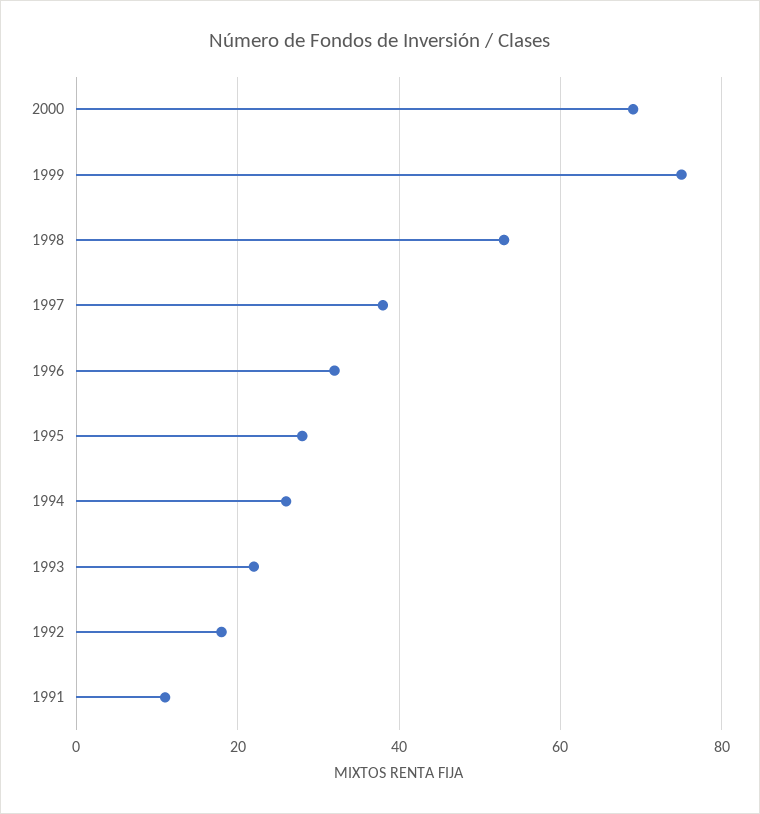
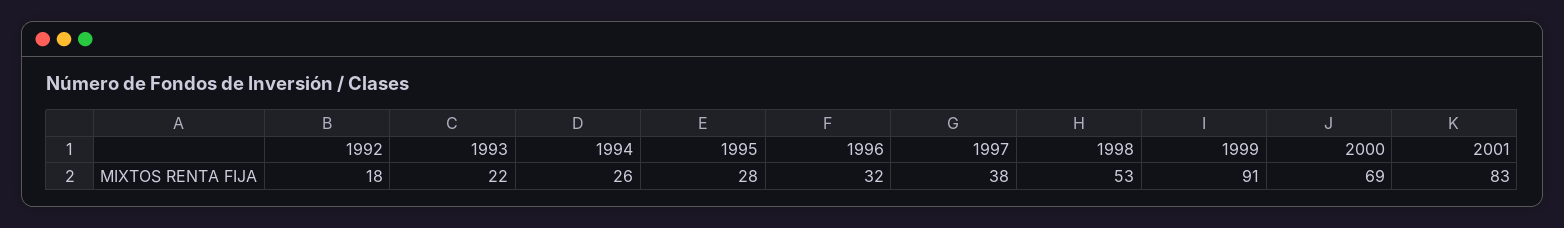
1999: 75 -> 91
1991: 10 -> none
2001: none -> 83

